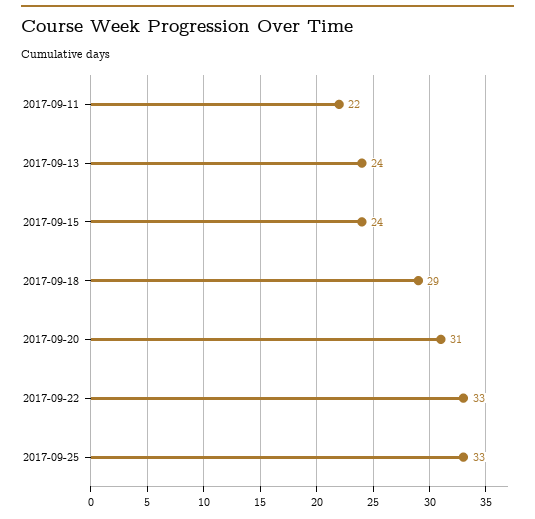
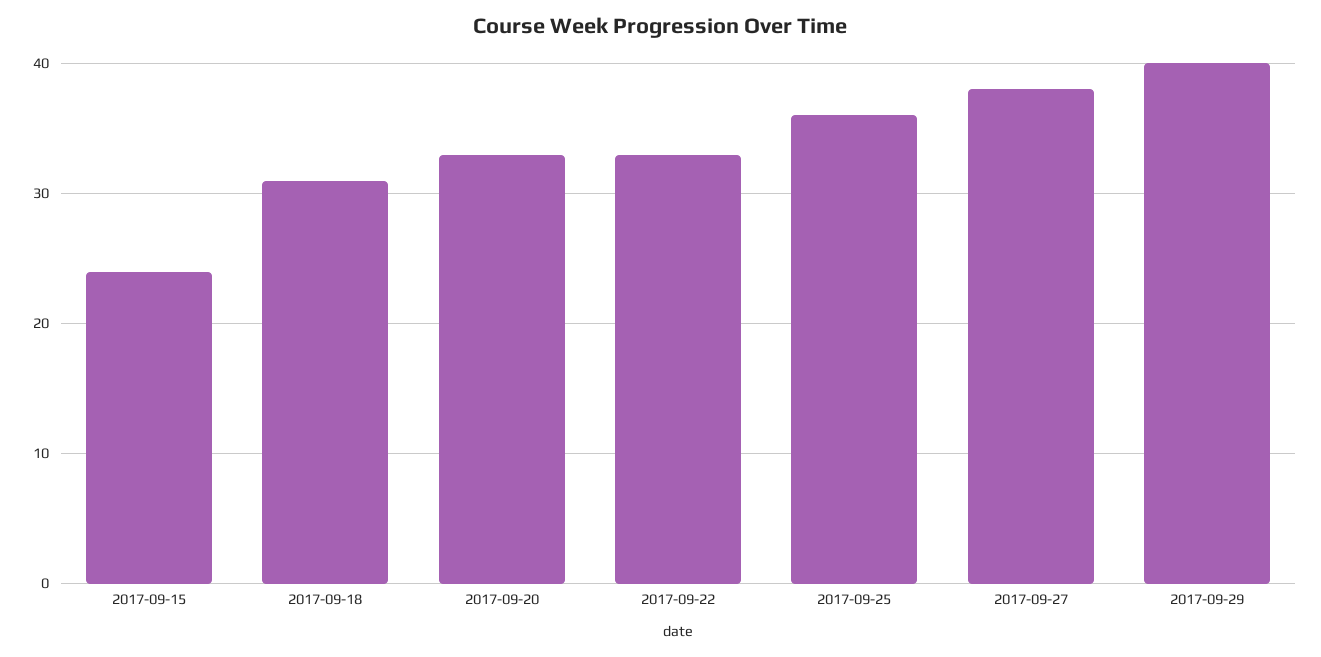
2017-09-11: 22 -> none
2017-09-13: 24 -> none
2017-09-18: 29 -> 31
2017-09-20: 31 -> 33
2017-09-25: 33 -> 36
2017-09-27: none -> 38
2017-09-29: none -> 40

